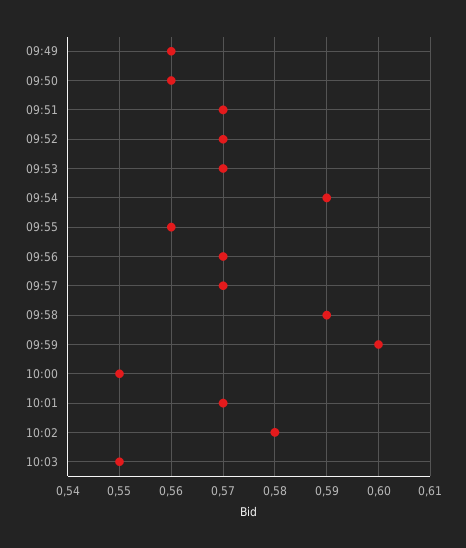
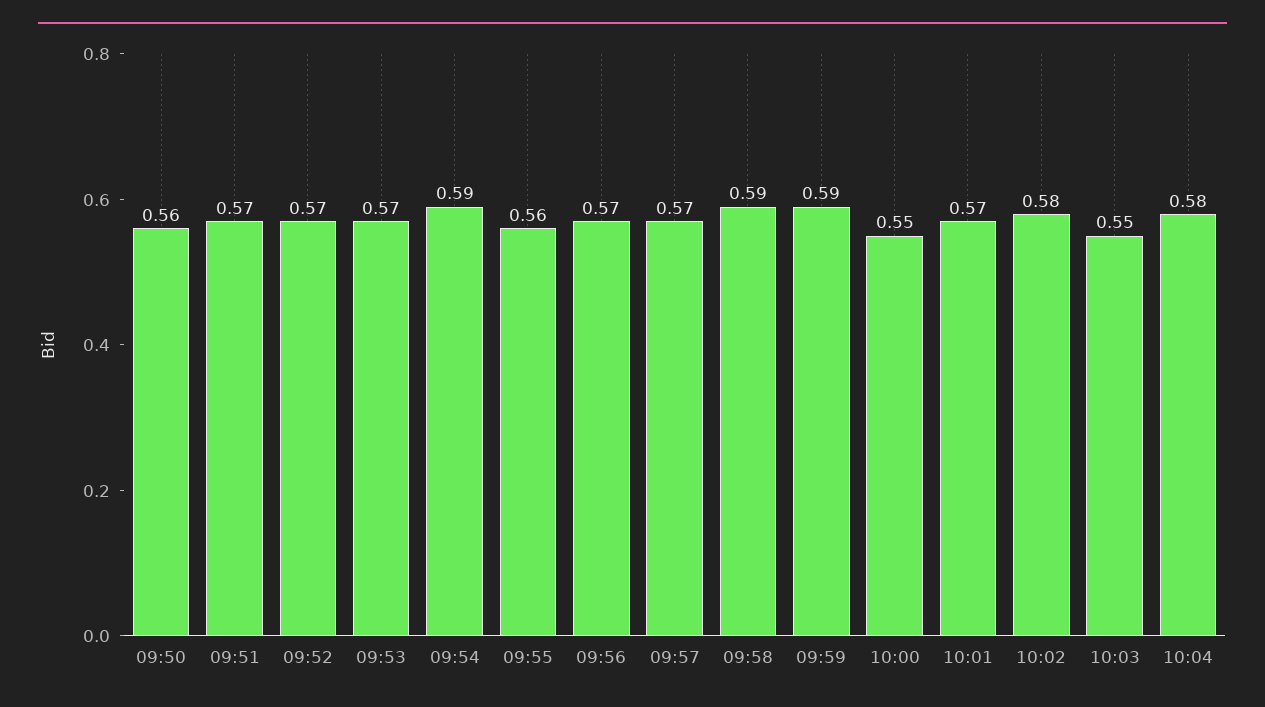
09:49: 0.56 -> none
09:59: 0.6 -> 0.59
10:04: none -> 0.58

